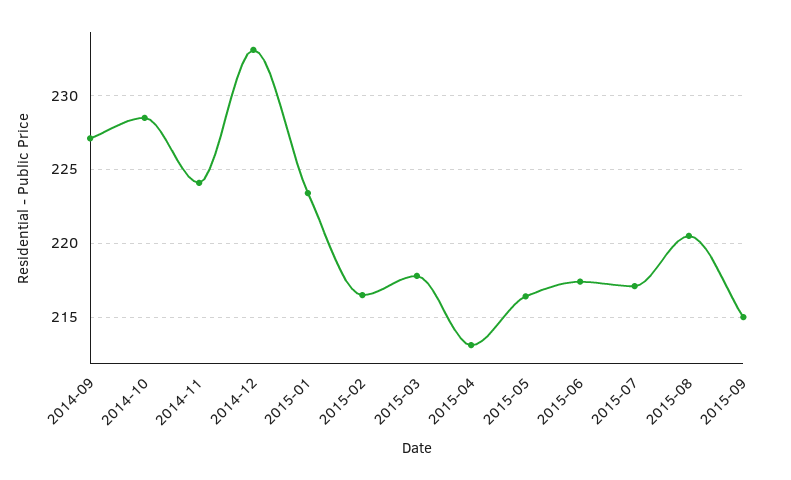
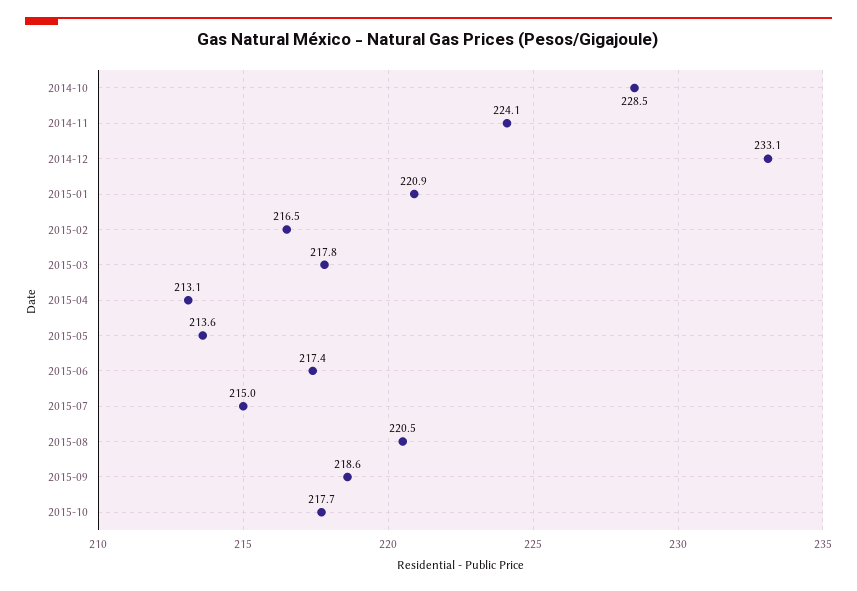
2014-09: 227 -> none
2015-01: 223.5 -> 220.9
2015-05: 216.5 -> 213.6
2015-07: 217 -> 215
2015-09: 215 -> 218.6
2015-10: none -> 217.7

